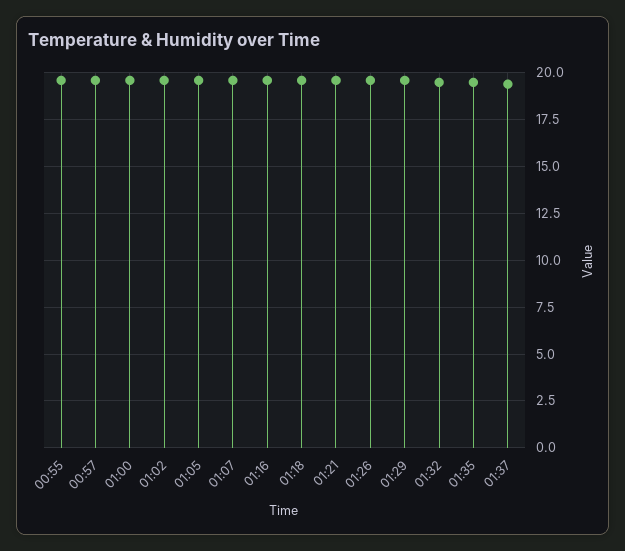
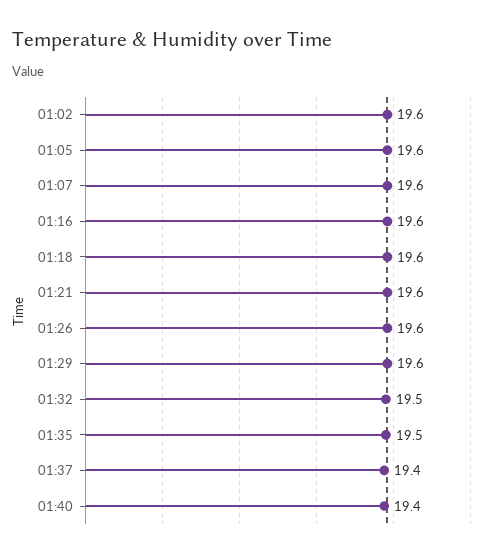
00:55: 19.5 -> none
00:57: 19.5 -> none
01:00: 19.5 -> none
01:40: none -> 19.4

